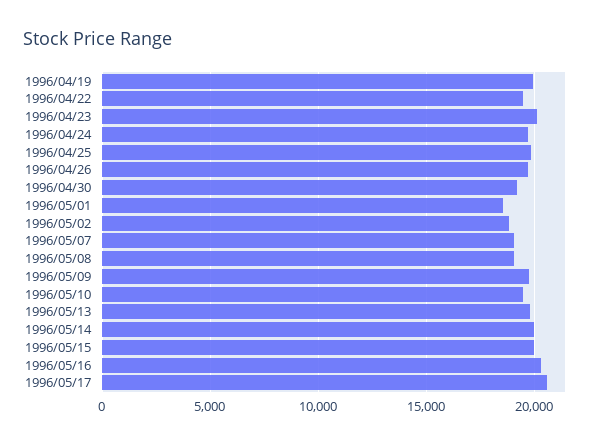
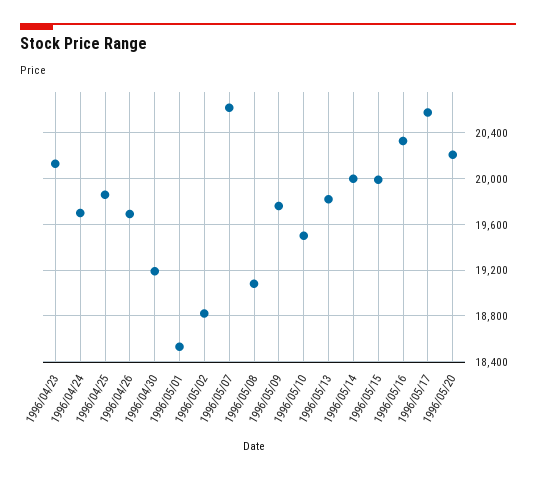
1996/04/19: 20000 -> none
1996/04/22: 19500 -> none
1996/05/07: 19000 -> 20600
1996/05/20: none -> 20200

